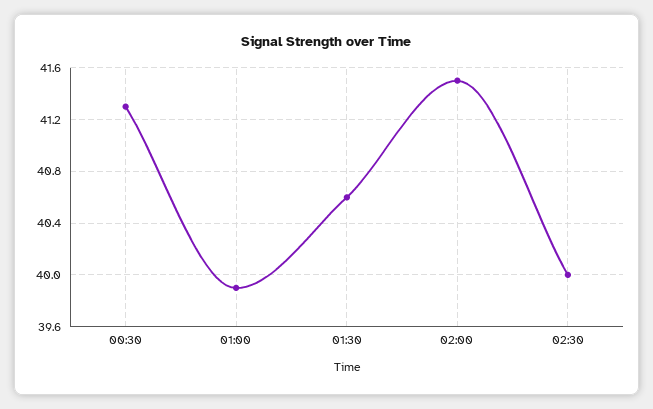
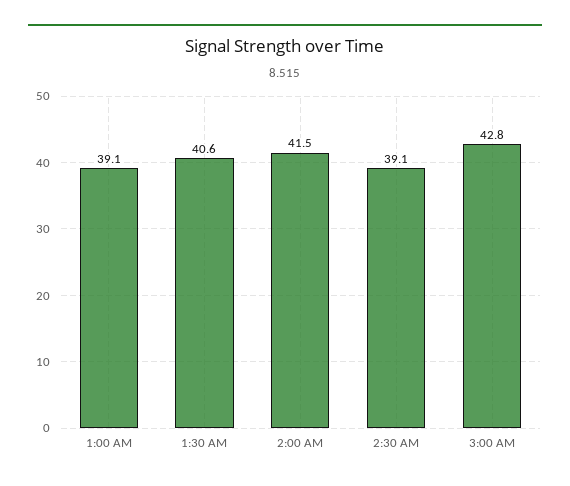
00:30: 41.3 -> none
01:00: 39.9 -> 39.1
02:30: 40 -> 39.1
3:00 AM: none -> 42.8

